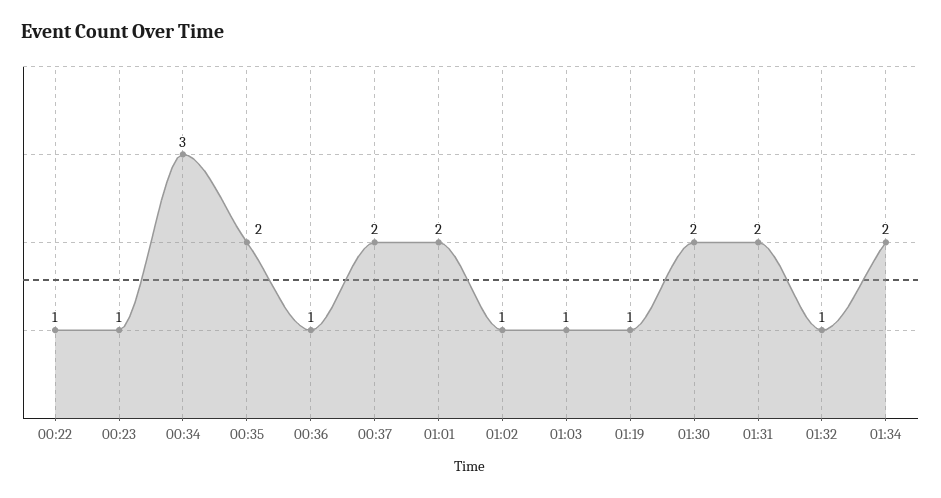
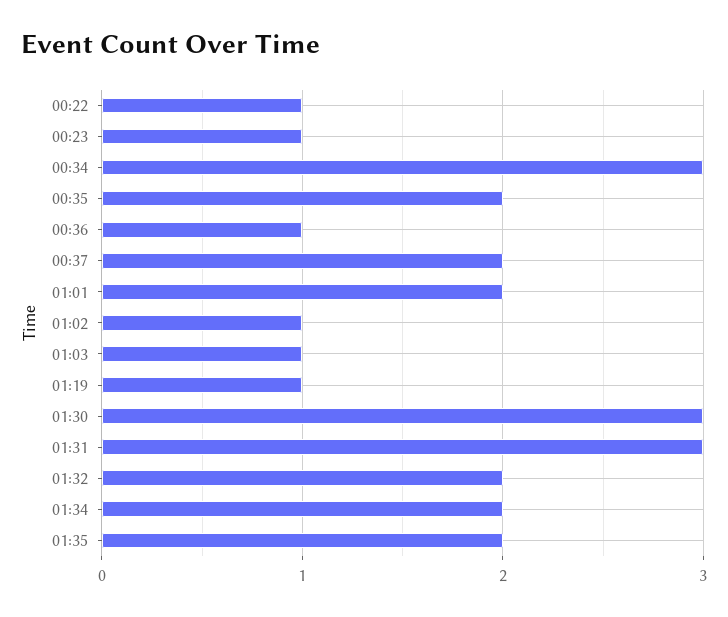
01:30: 2 -> 3
01:31: 2 -> 3
01:32: 1 -> 2
01:35: none -> 2

